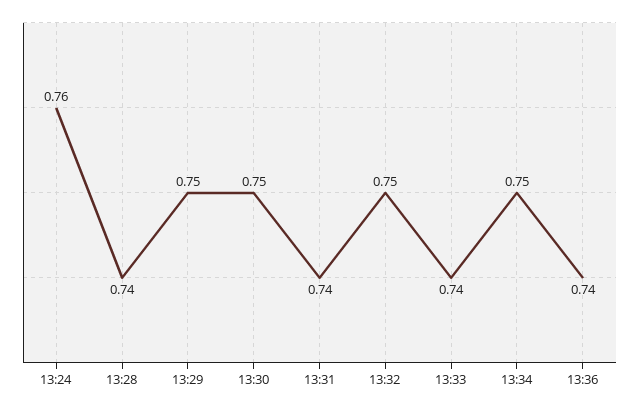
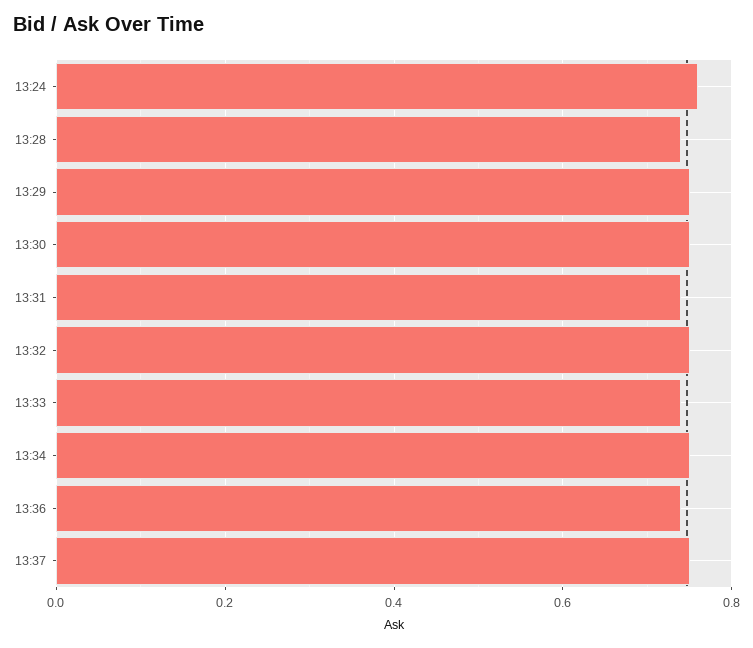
13:37: none -> 0.75

